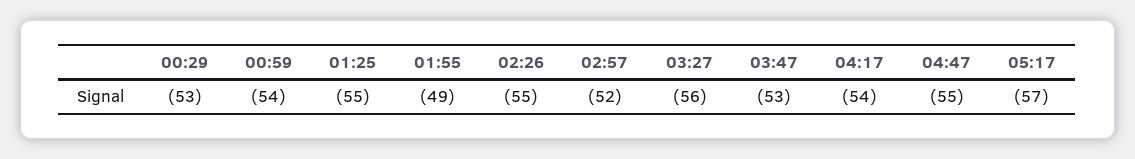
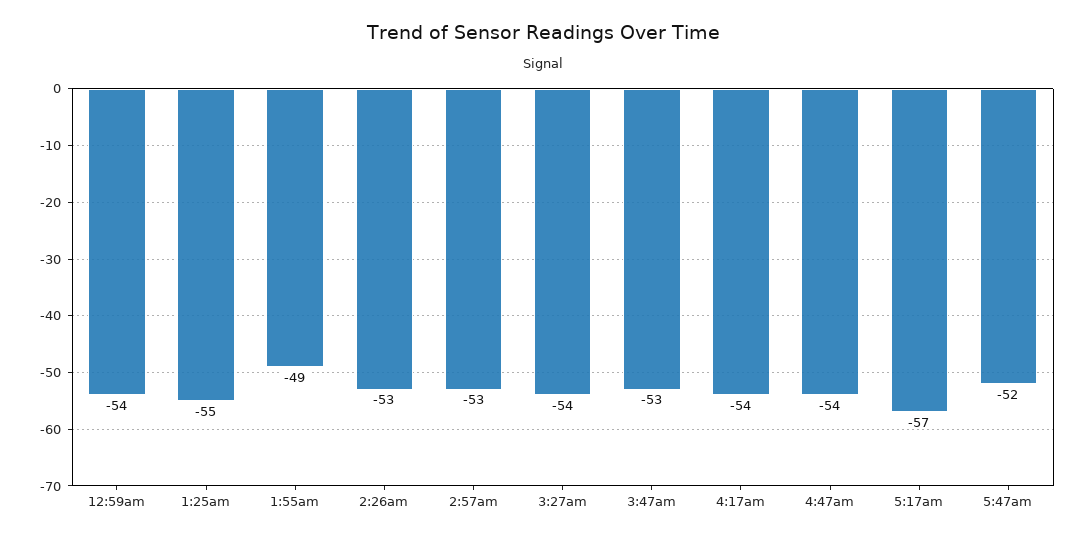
00:29: -53 -> none
02:26: -55 -> -53
02:57: -52 -> -53
03:27: -56 -> -54
04:47: -55 -> -54
5:47am: none -> -52

